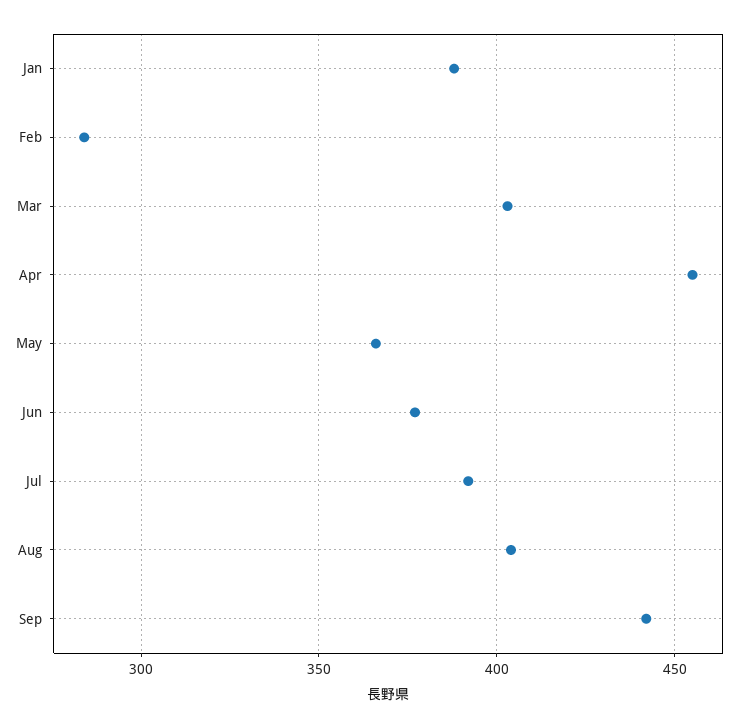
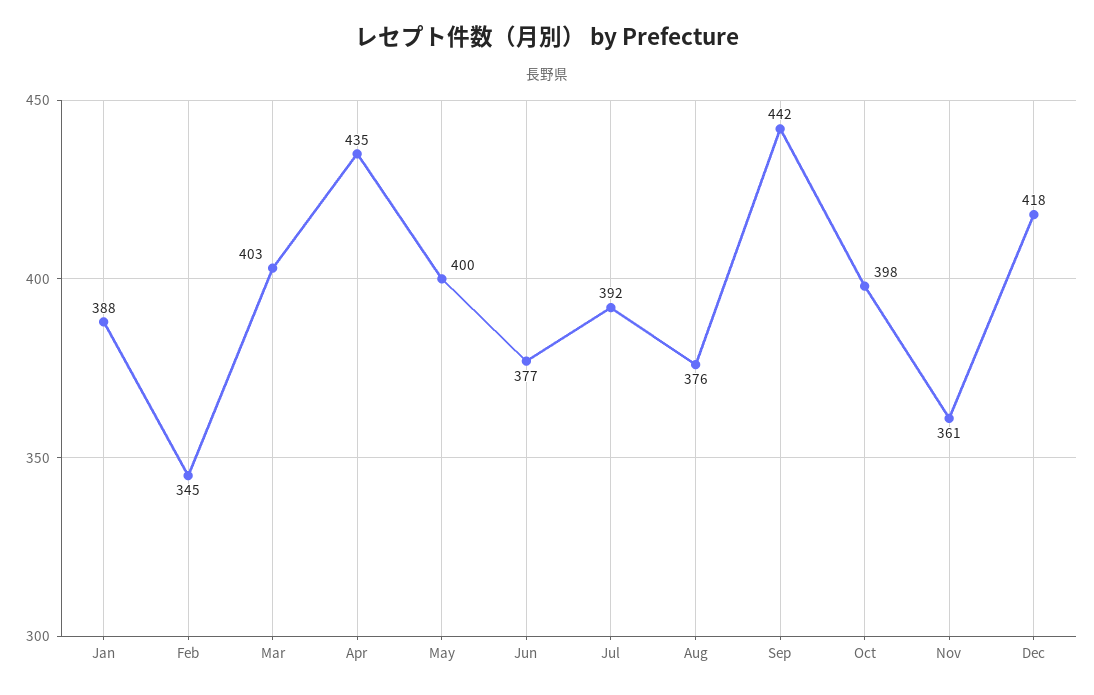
Feb: 285 -> 345
Apr: 455 -> 435
May: 365 -> 400
Aug: 405 -> 376
Oct: none -> 398
Nov: none -> 361
Dec: none -> 418

